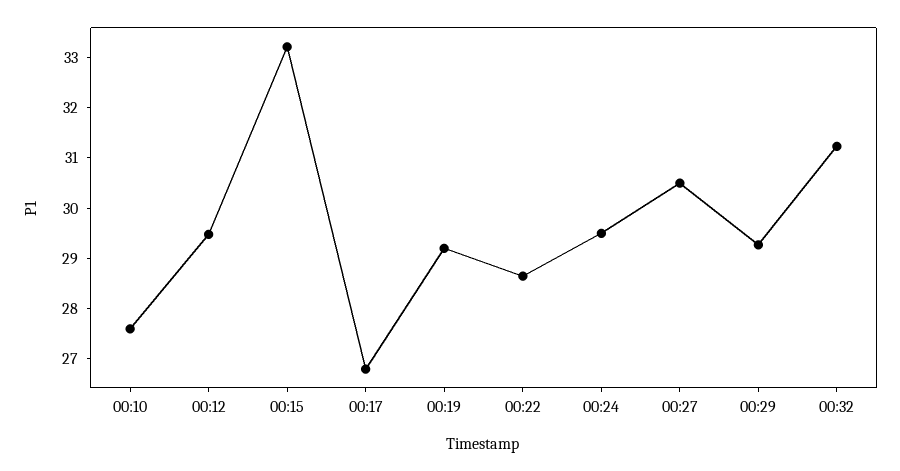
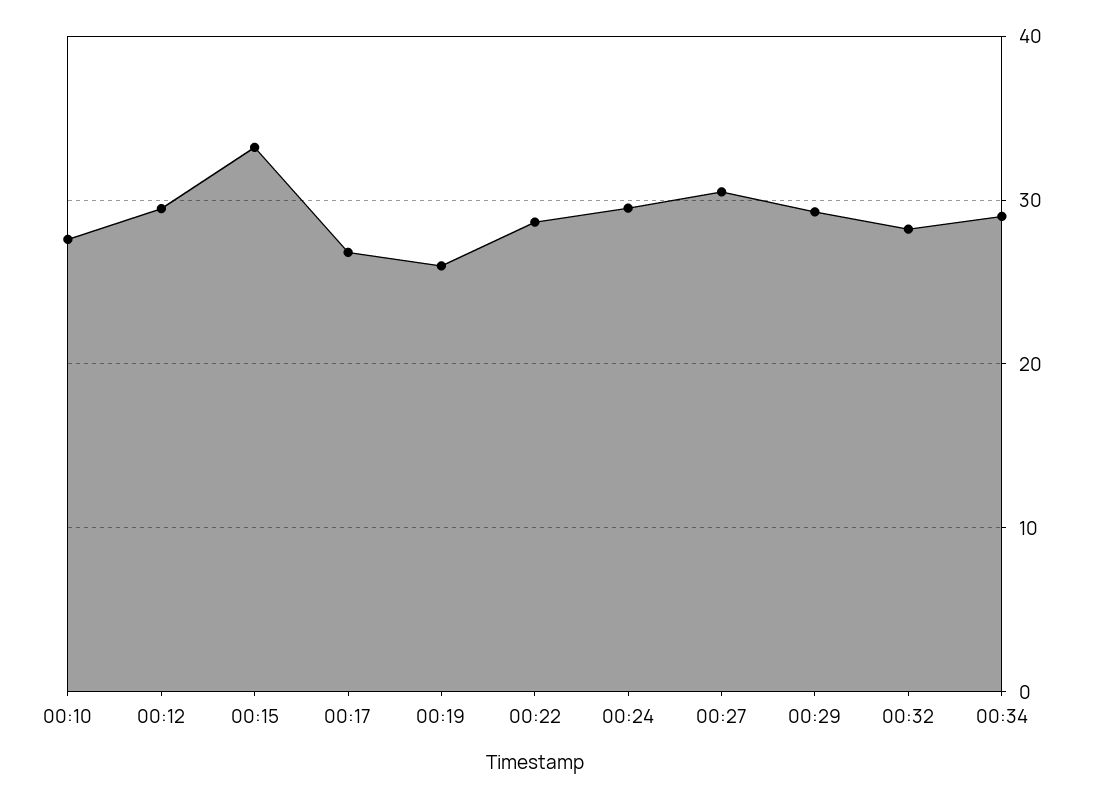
00:19: 29.2 -> 26
00:32: 31.2 -> 28
00:34: none -> 29

